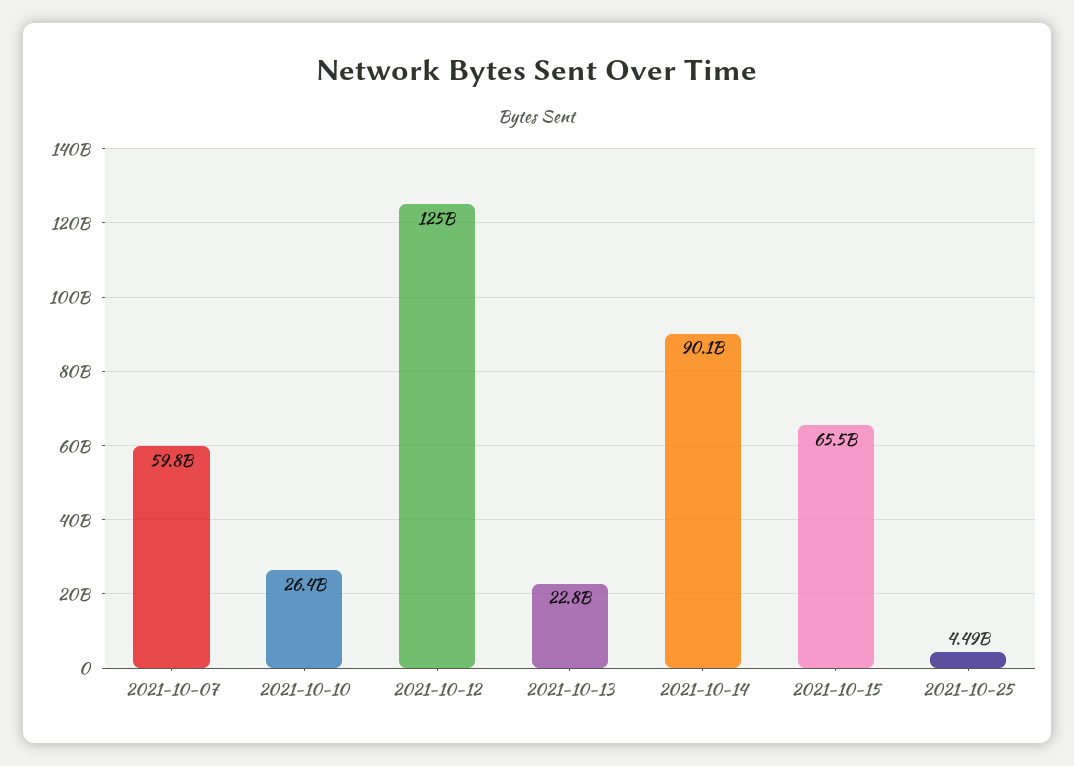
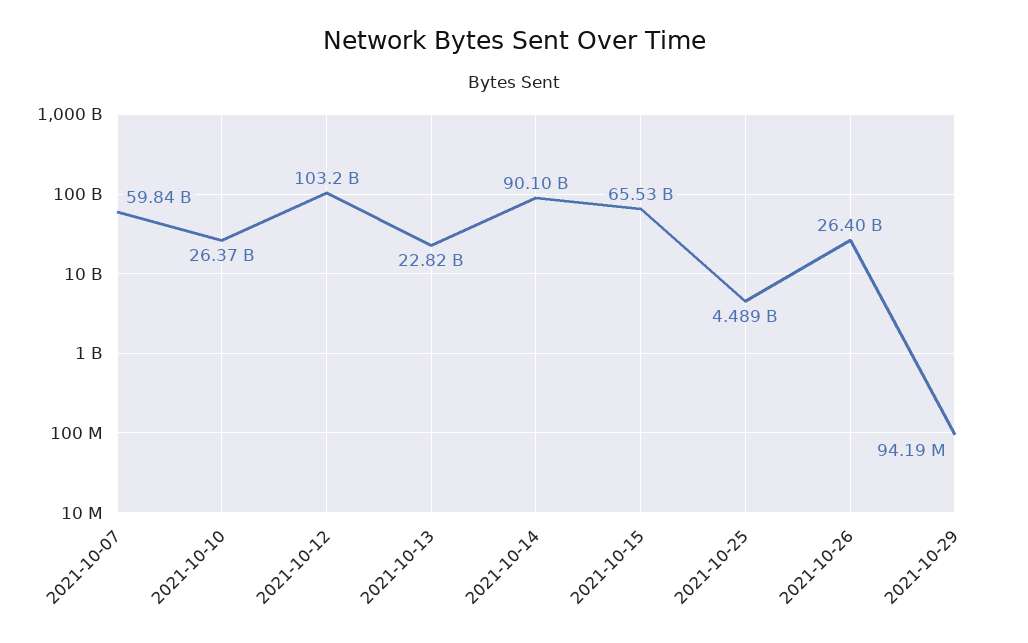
2021-10-12: 125000000000 -> 103200000000
2021-10-26: none -> 26400000000
2021-10-29: none -> 94190000

